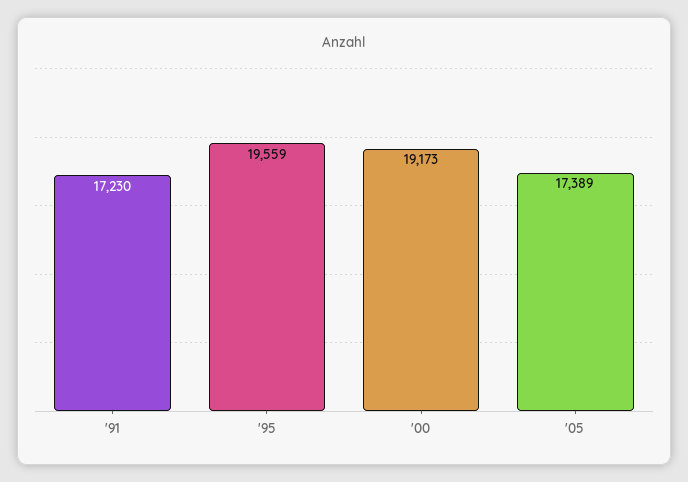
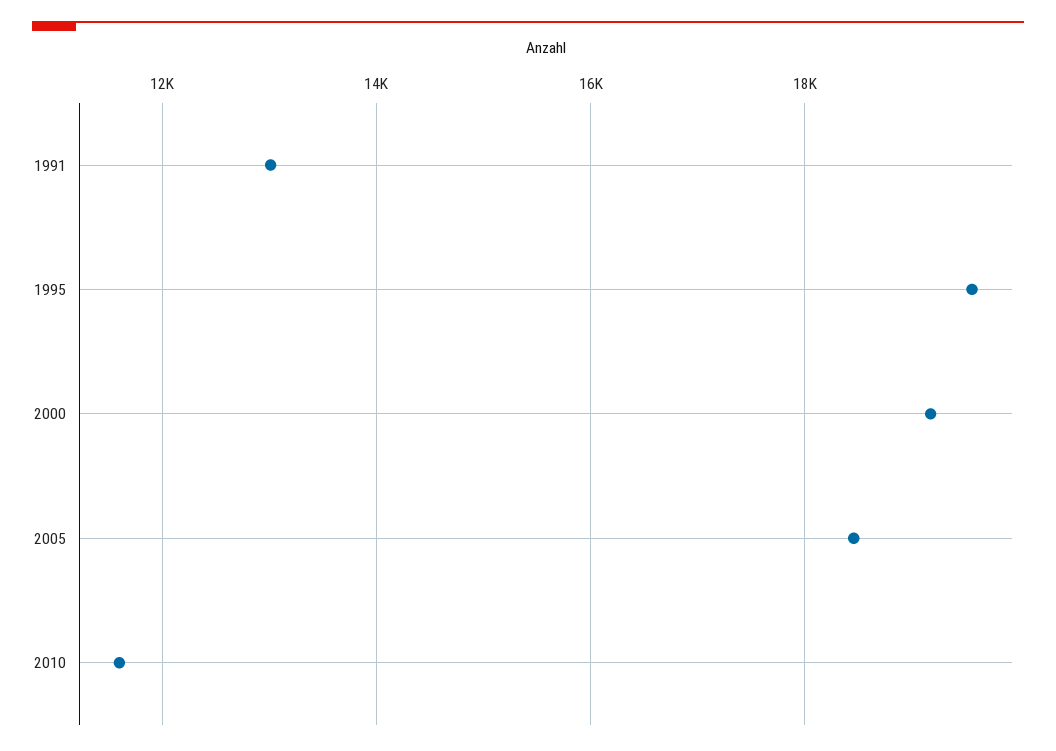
'91: 17230 -> 13000
'05: 17389 -> 18400
2010: none -> 11600

